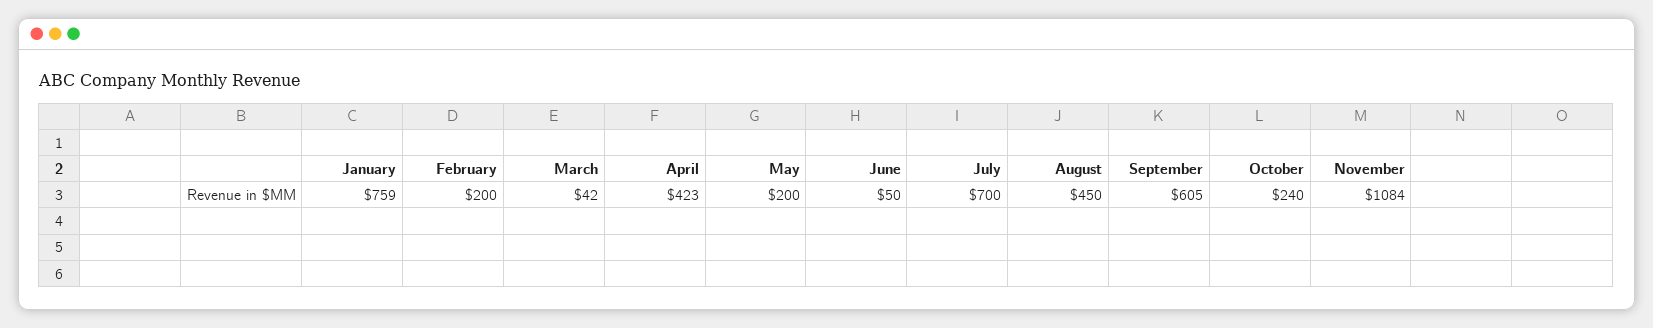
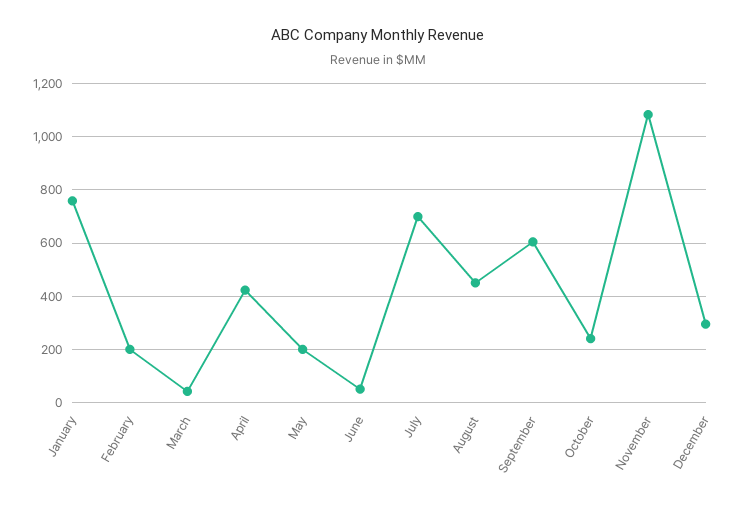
December: none -> 300

